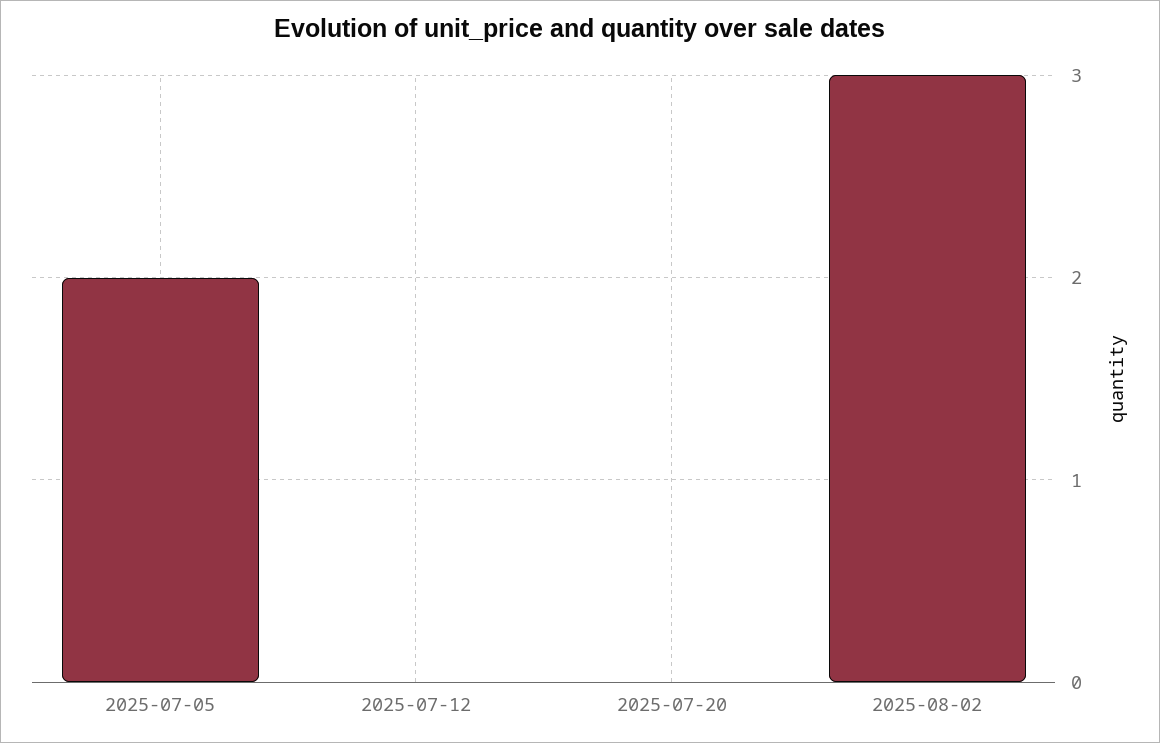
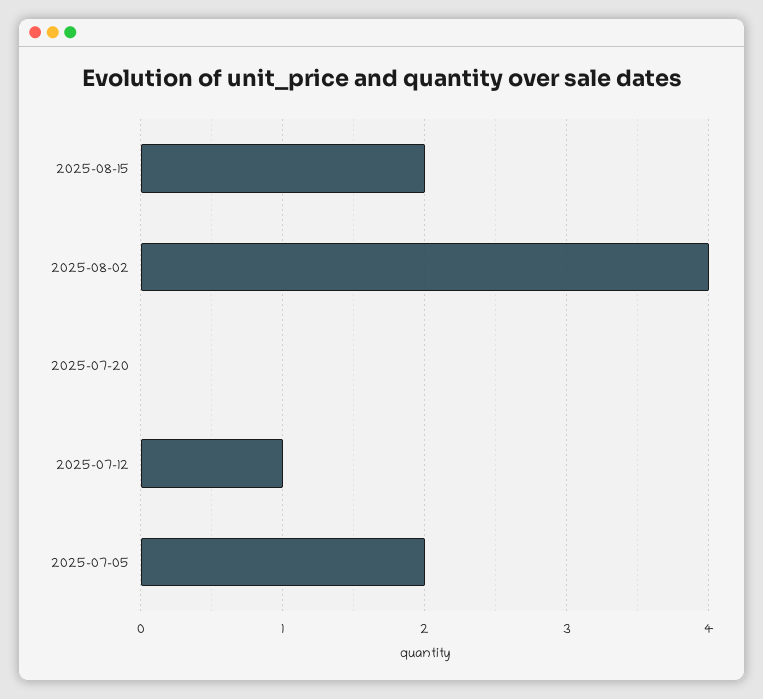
2025-07-12: 0 -> 1
2025-08-02: 3 -> 4
2025-08-15: none -> 2

